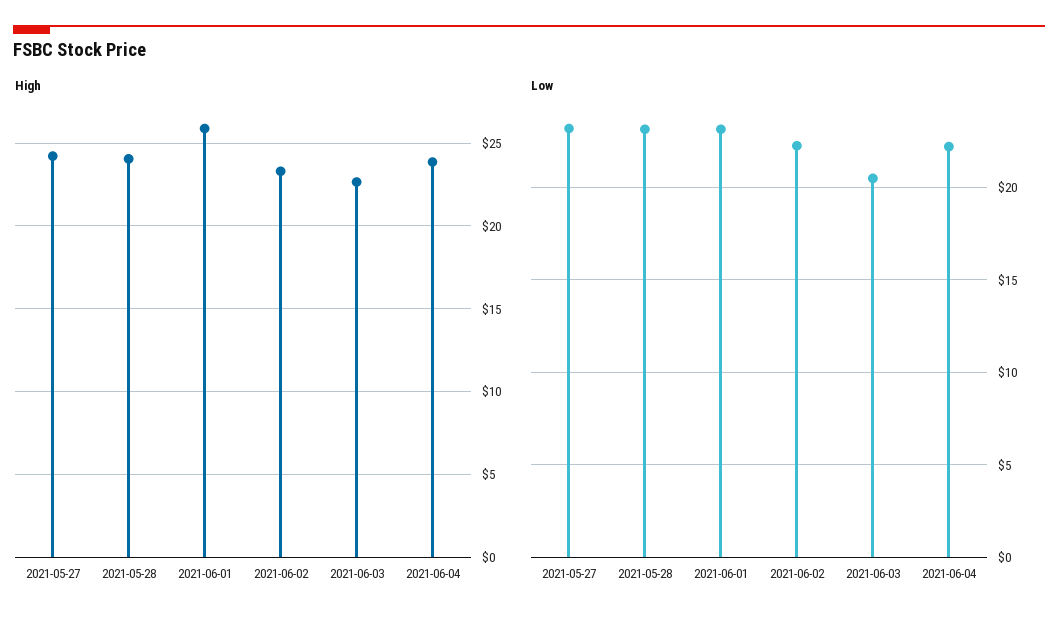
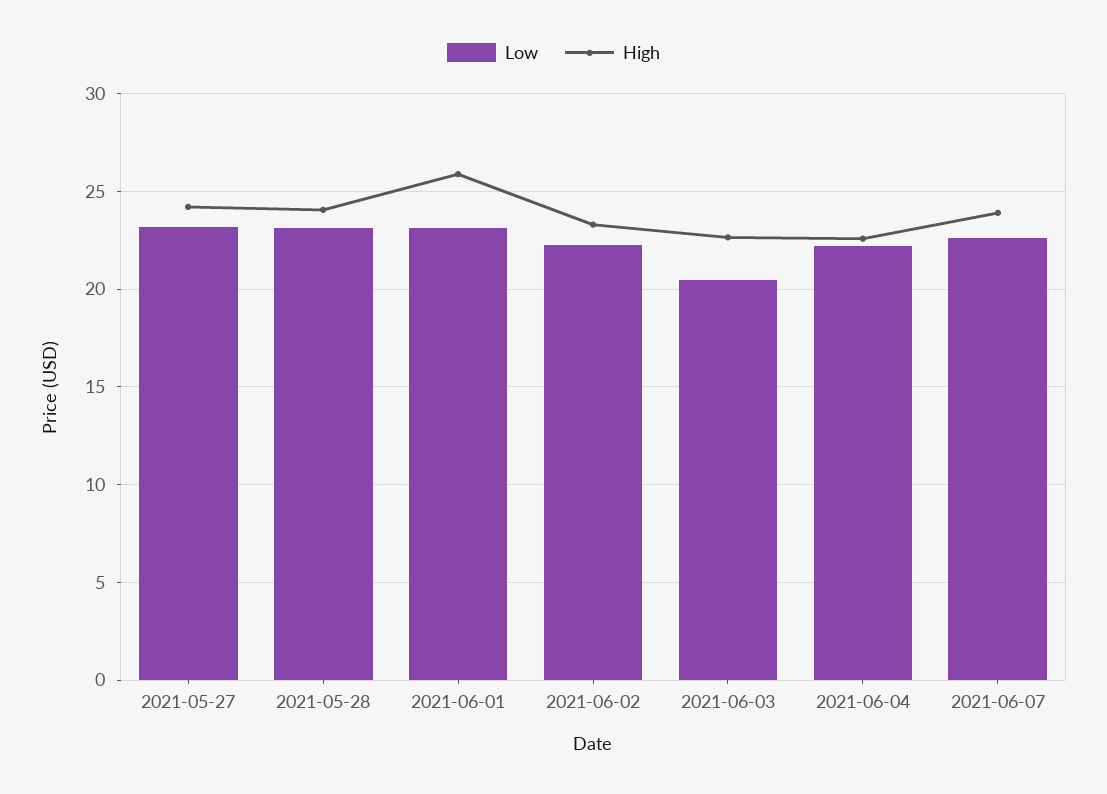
High, 2021-06-04: 24 -> 22.5
Low, 2021-06-07: none -> 22.5
High, 2021-06-07: none -> 24

